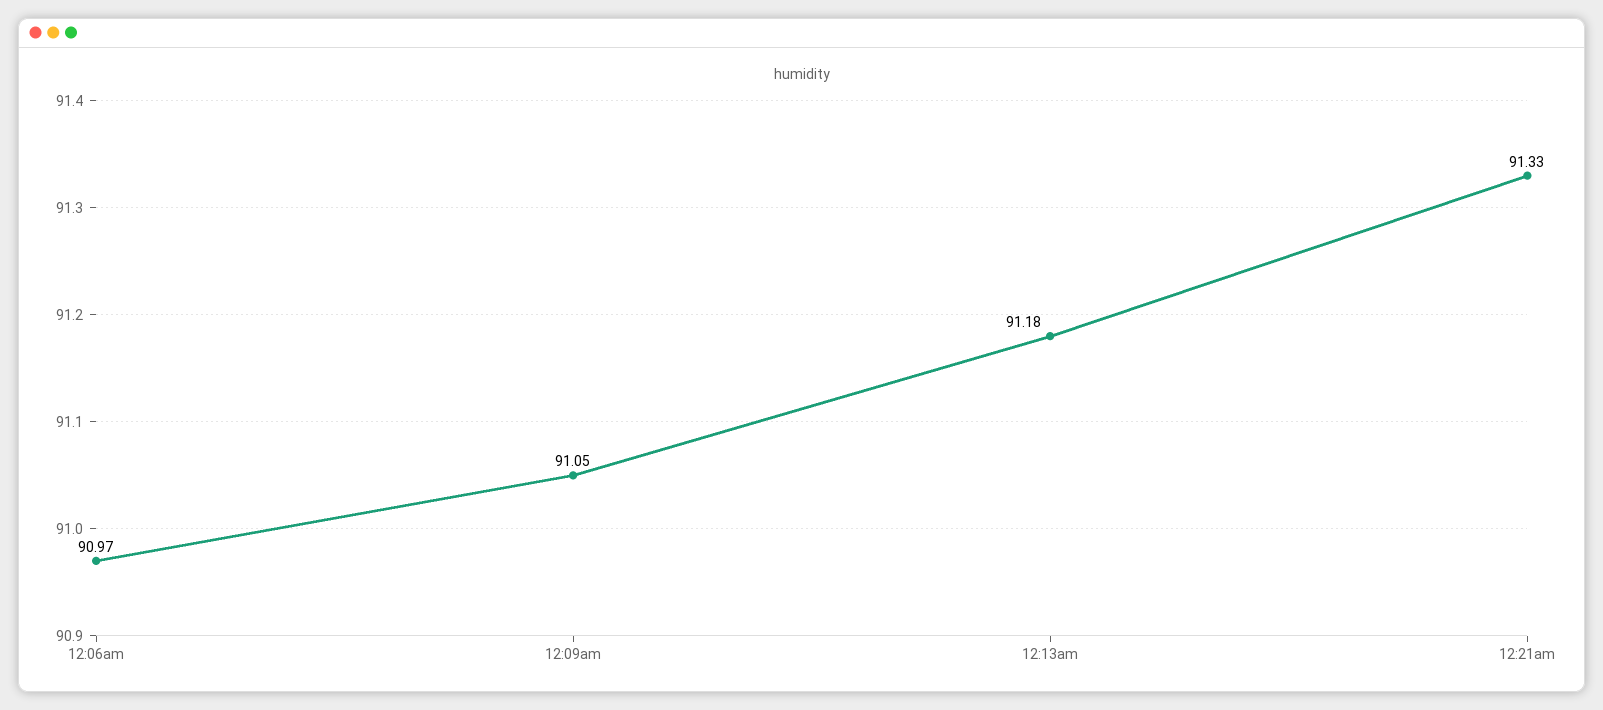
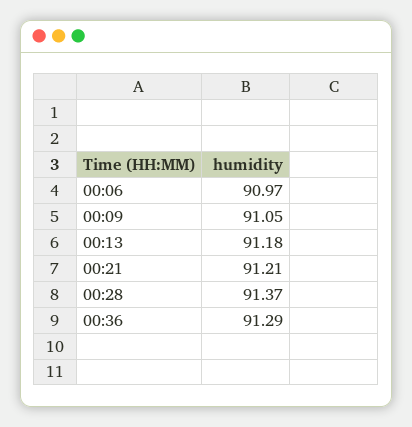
12:21am: 91.33 -> 91.21
00:28: none -> 91.37
00:36: none -> 91.29

